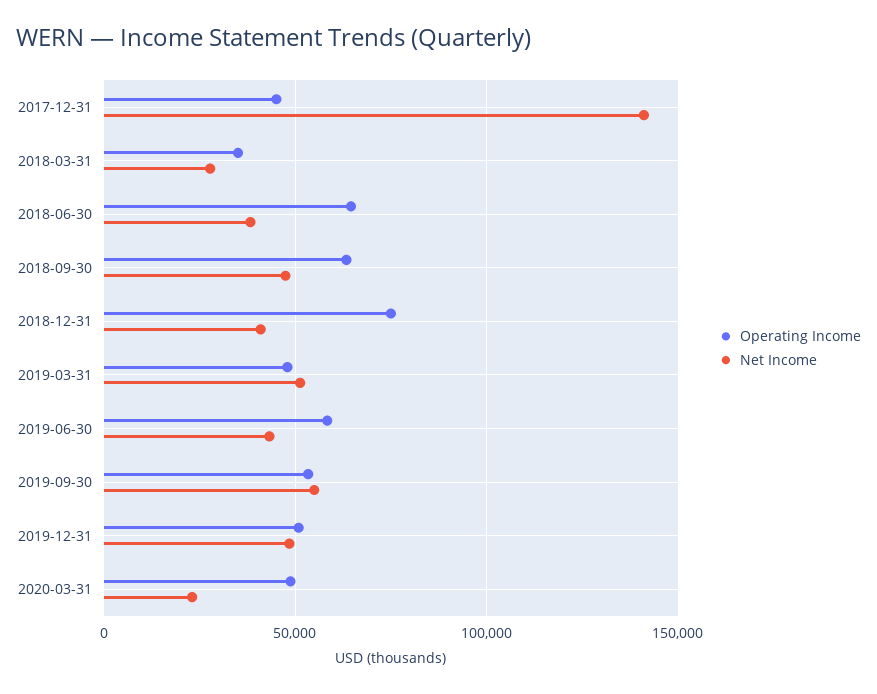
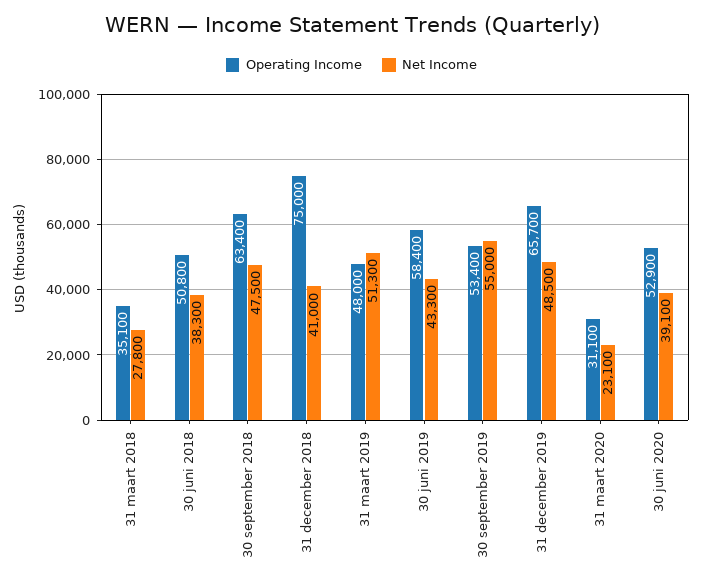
Operating Income, 2017-12-31: 45000 -> none
Net Income, 2017-12-31: 140000 -> none
Operating Income, 2018-06-30: 65000 -> 50800
Operating Income, 2019-12-31: 50000 -> 65700
Operating Income, 2020-03-31: 50000 -> 31100
Operating Income, 30 juni 2020: none -> 52900
Net Income, 30 juni 2020: none -> 39100

